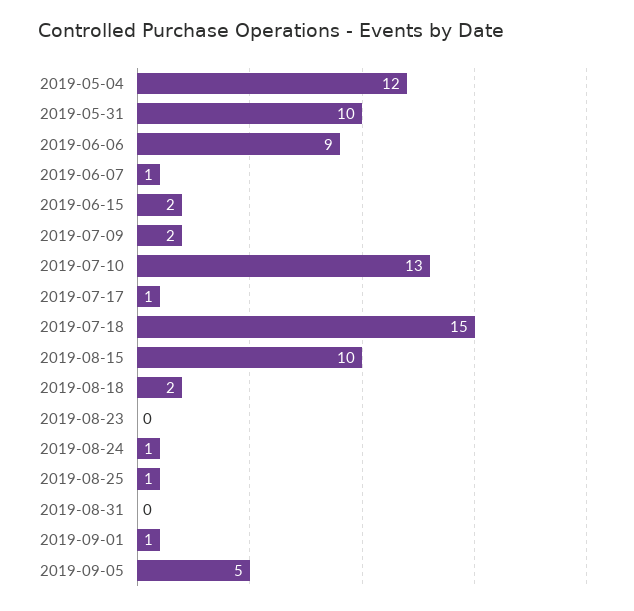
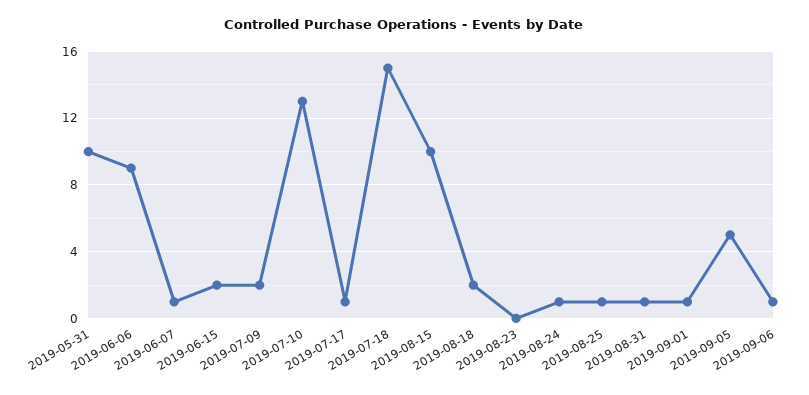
2019-05-04: 12 -> none
2019-08-31: 0 -> 1
2019-09-06: none -> 1

